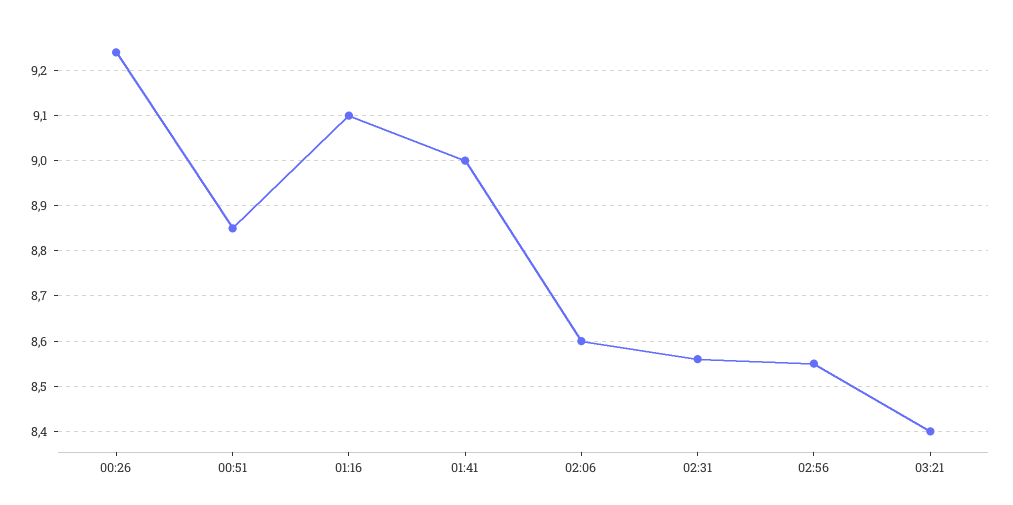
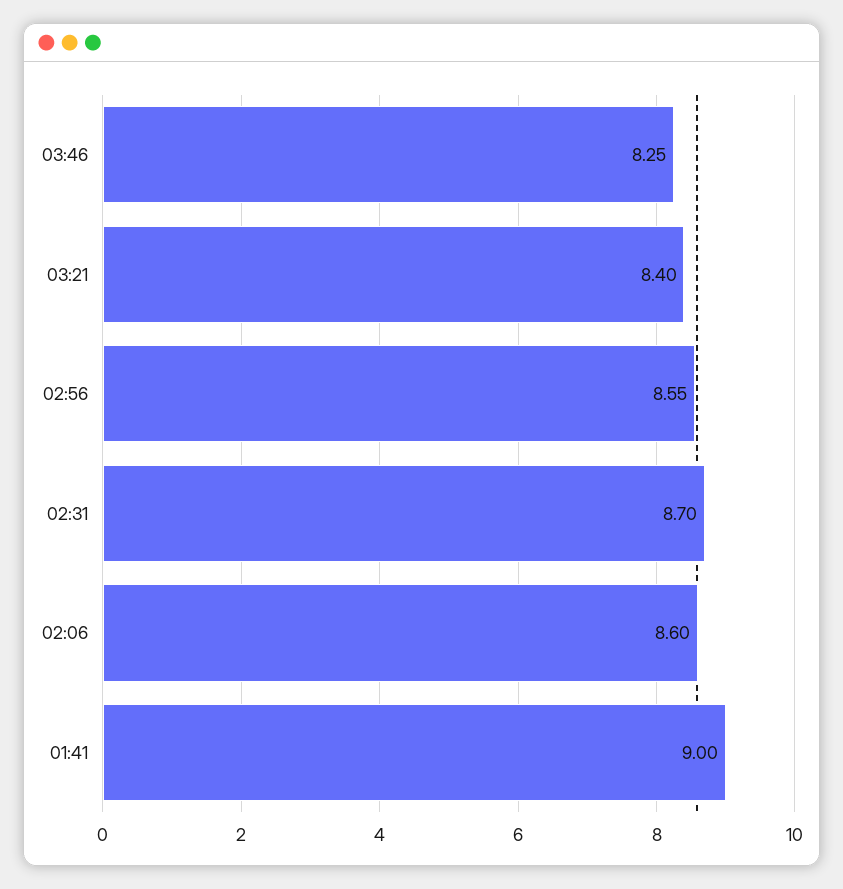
00:26: 9.25 -> none
00:51: 8.85 -> none
01:16: 9.1 -> none
02:31: 8.55 -> 8.7
03:46: none -> 8.25

